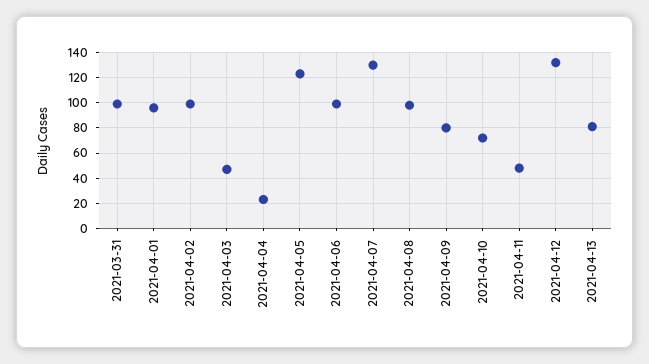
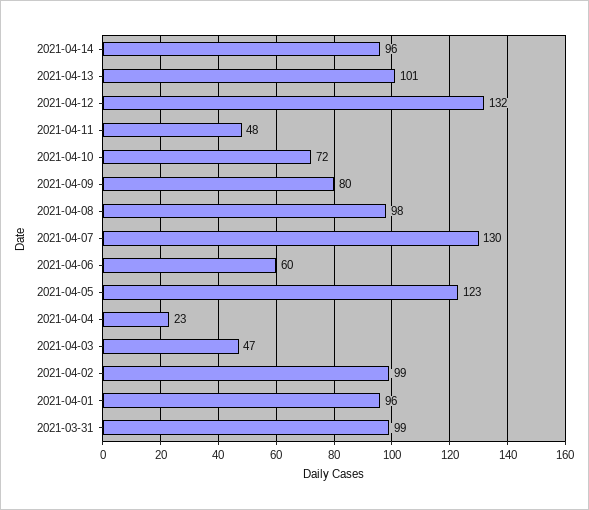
2021-04-06: 100 -> 60
2021-04-13: 80 -> 101
2021-04-14: none -> 96

